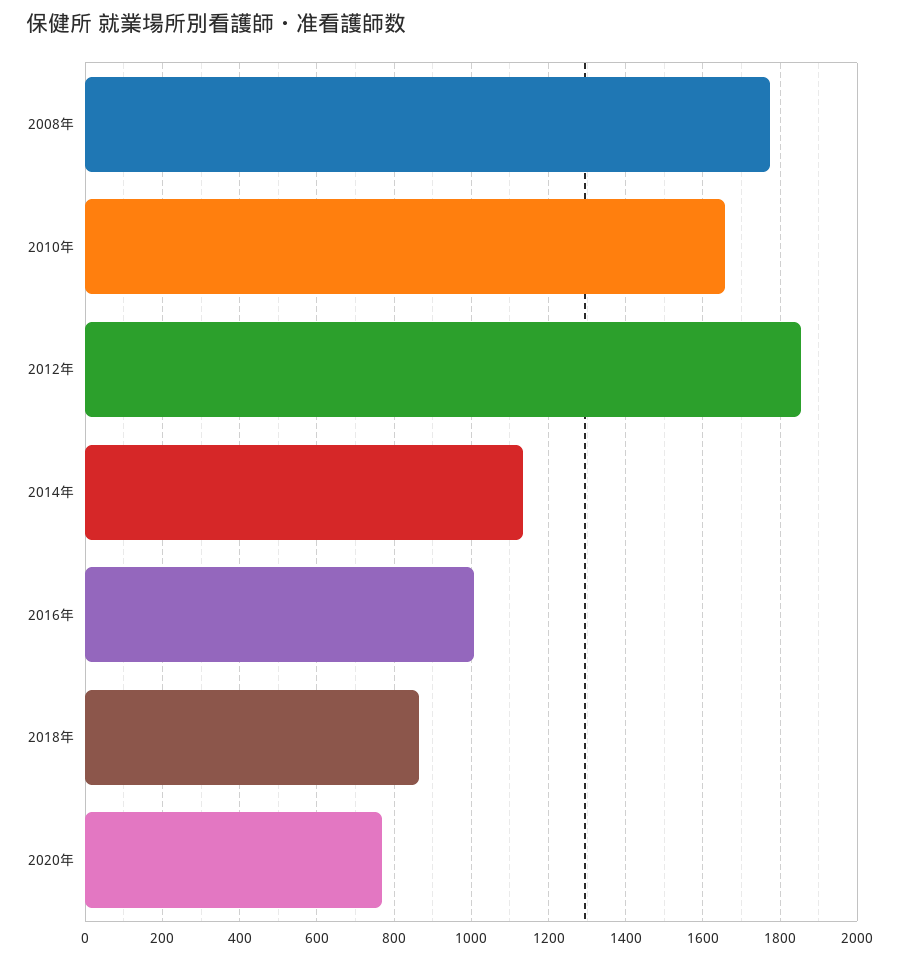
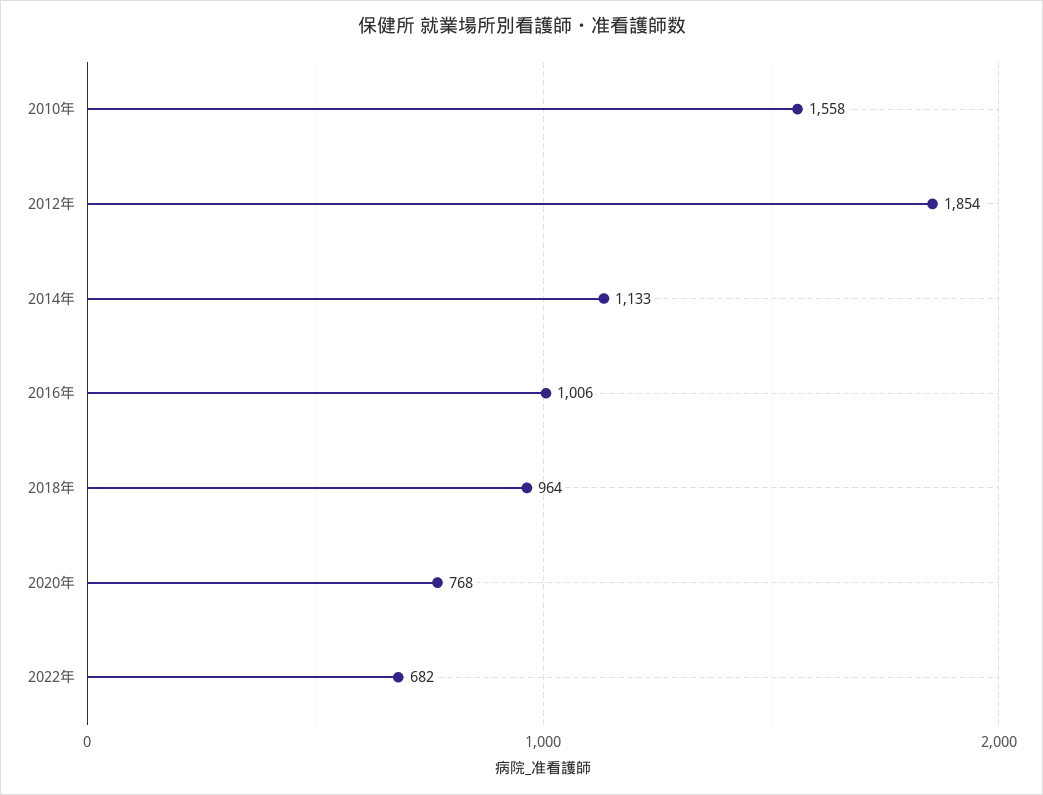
2008年: 1780 -> none
2010年: 1660 -> 1558
2018年: 860 -> 964
2022年: none -> 682

